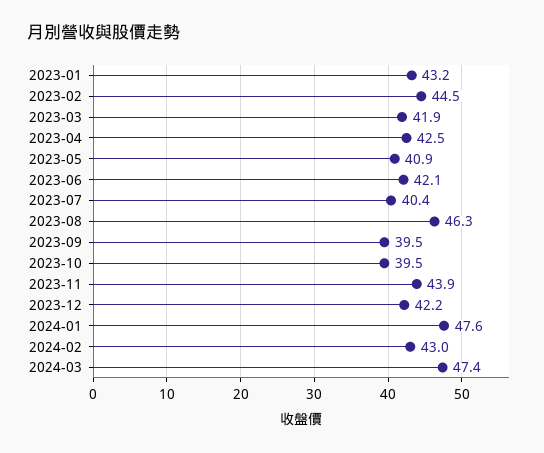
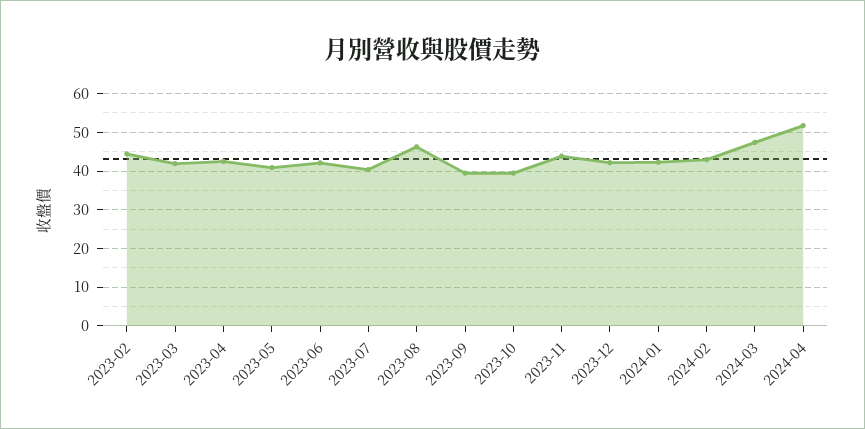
2023-01: 43.2 -> none
2024-01: 47.6 -> 42
2024-04: none -> 52

